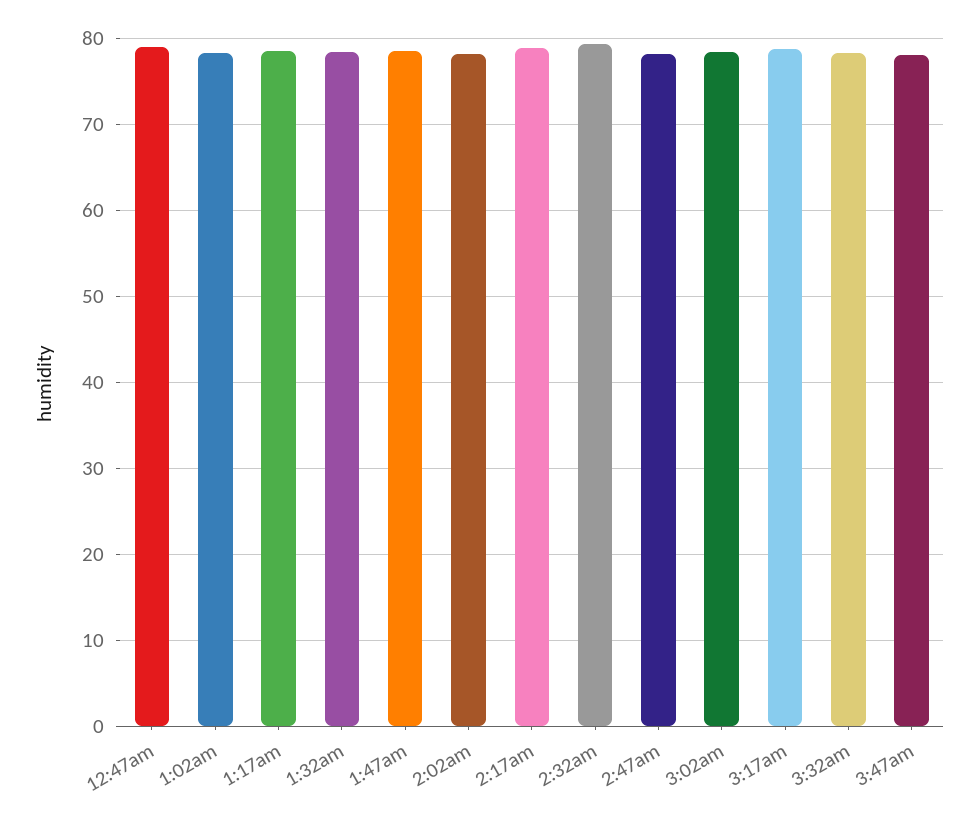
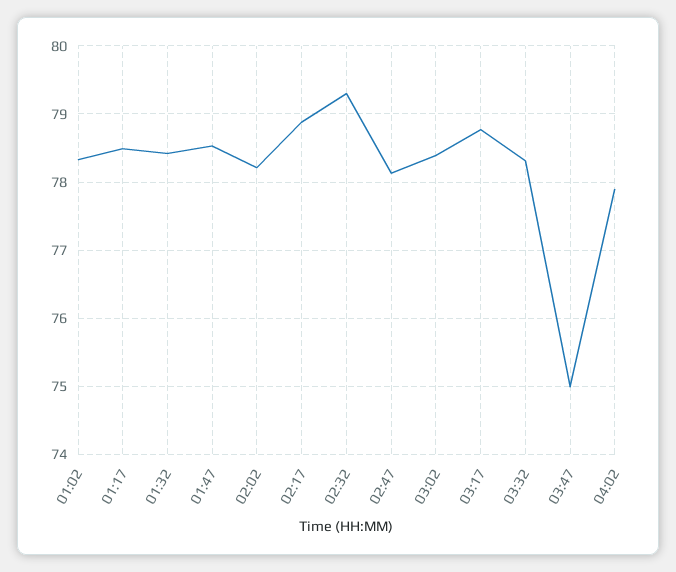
12:47am: 79 -> none
3:47am: 78 -> 75
04:02: none -> 77.9

